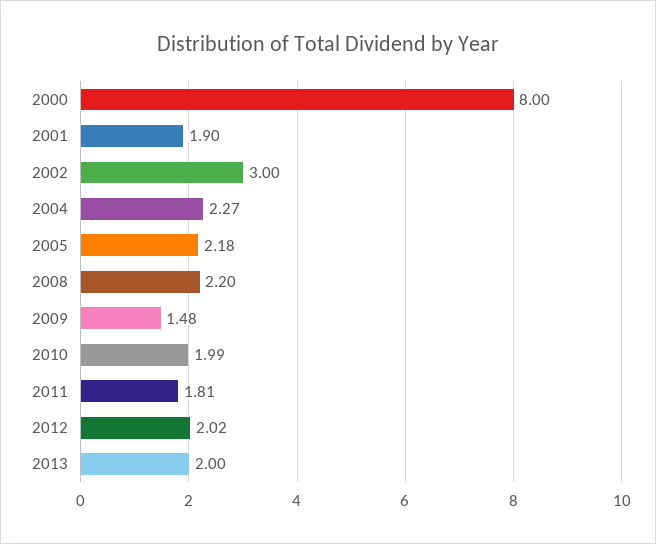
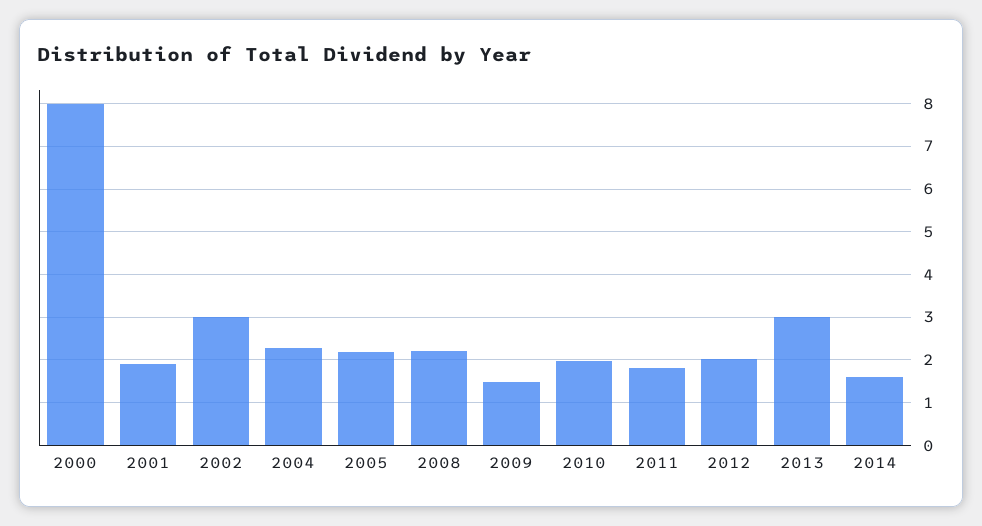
2013: 2 -> 3
2014: none -> 1.6

